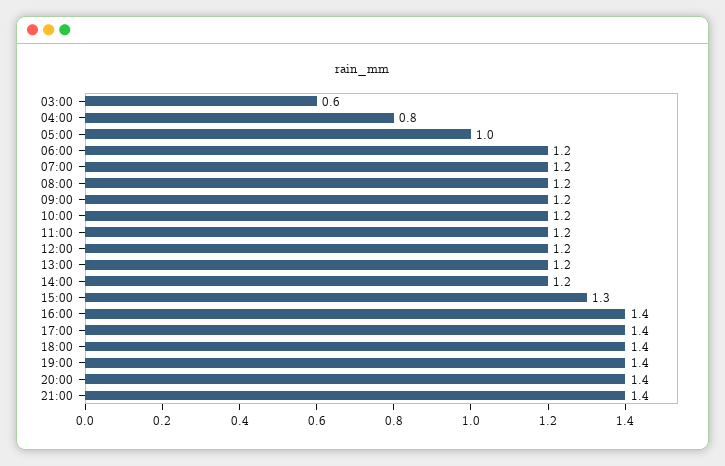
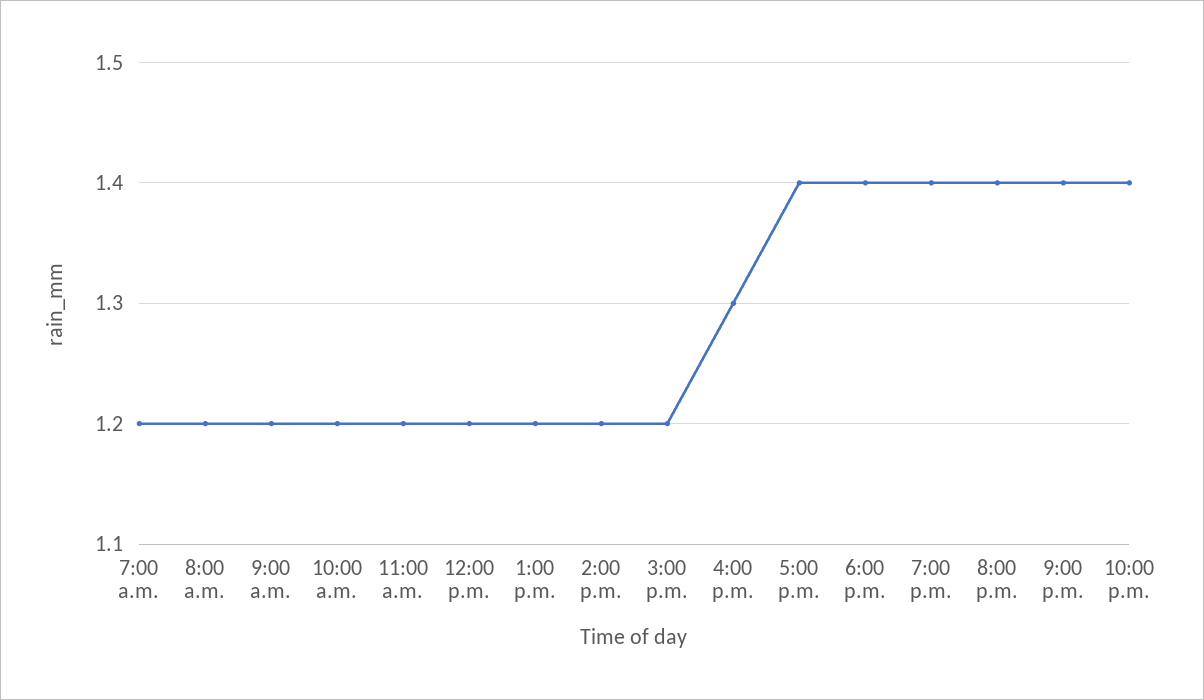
03:00: 0.6 -> none
04:00: 0.8 -> none
05:00: 1 -> none
06:00: 1.2 -> none
15:00: 1.3 -> 1.2
16:00: 1.4 -> 1.3
10:00 p.m.: none -> 1.4

